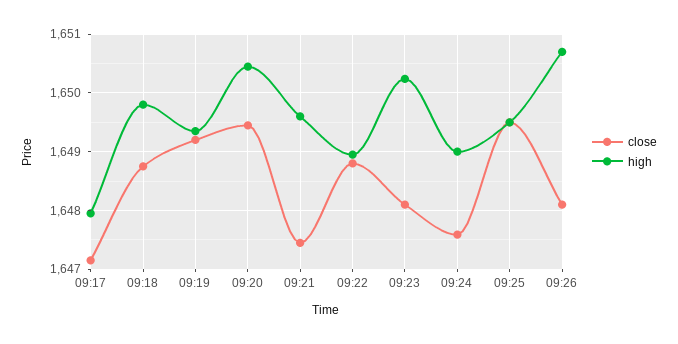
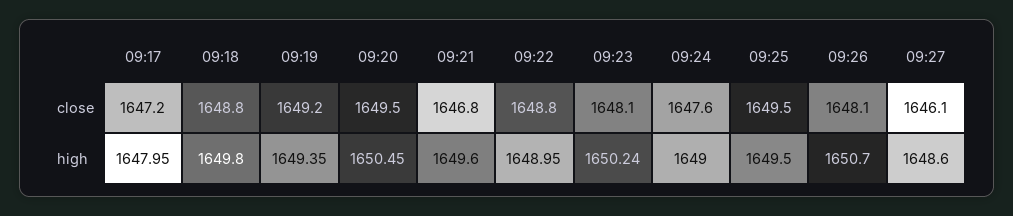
close, 09:21: 1647.4 -> 1646.8
close, 09:27: none -> 1646.1
high, 09:27: none -> 1648.6

